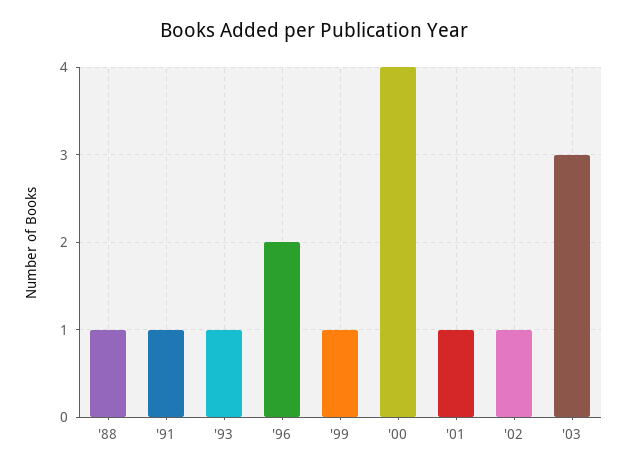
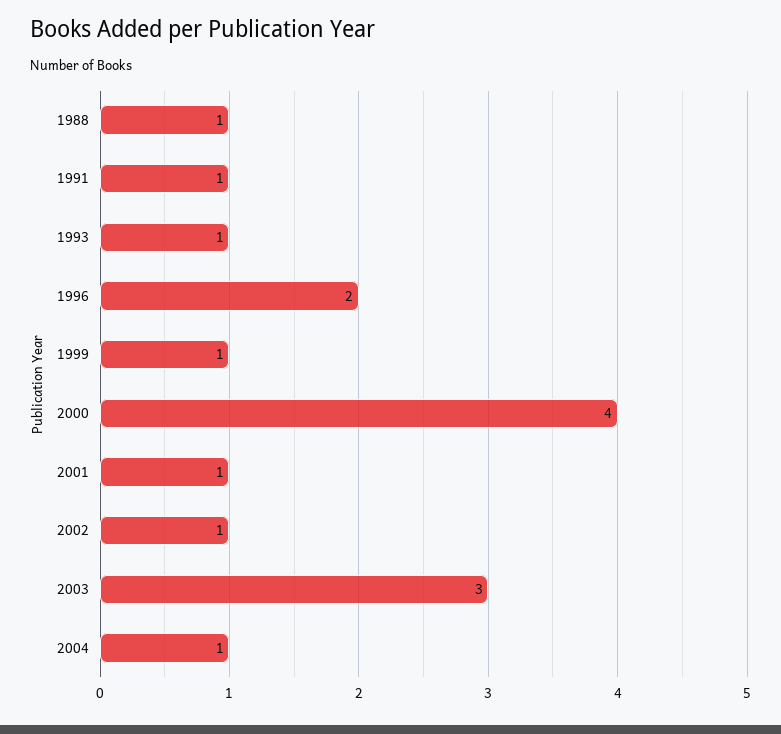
2004: none -> 1

